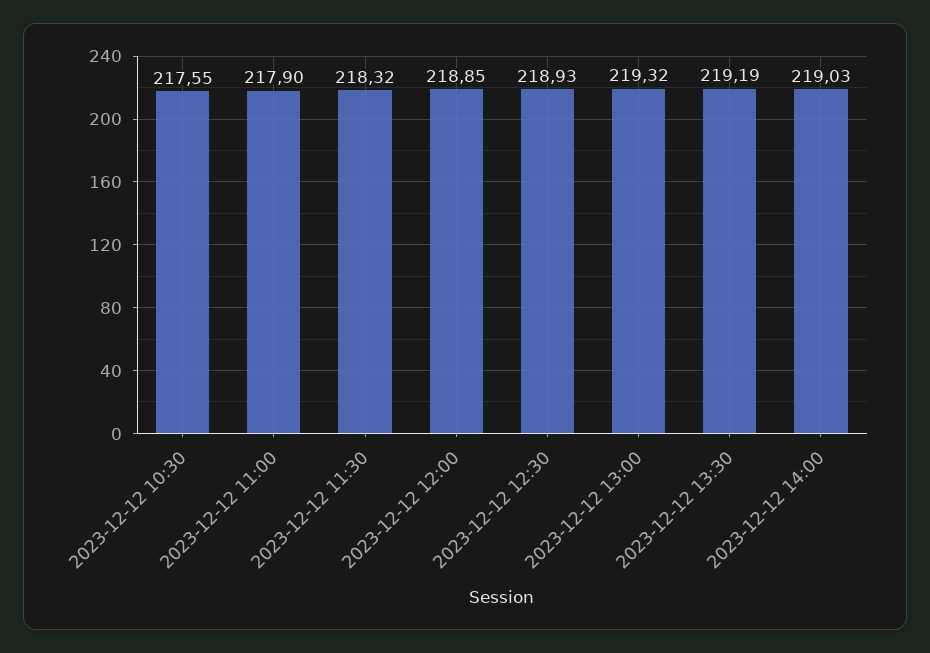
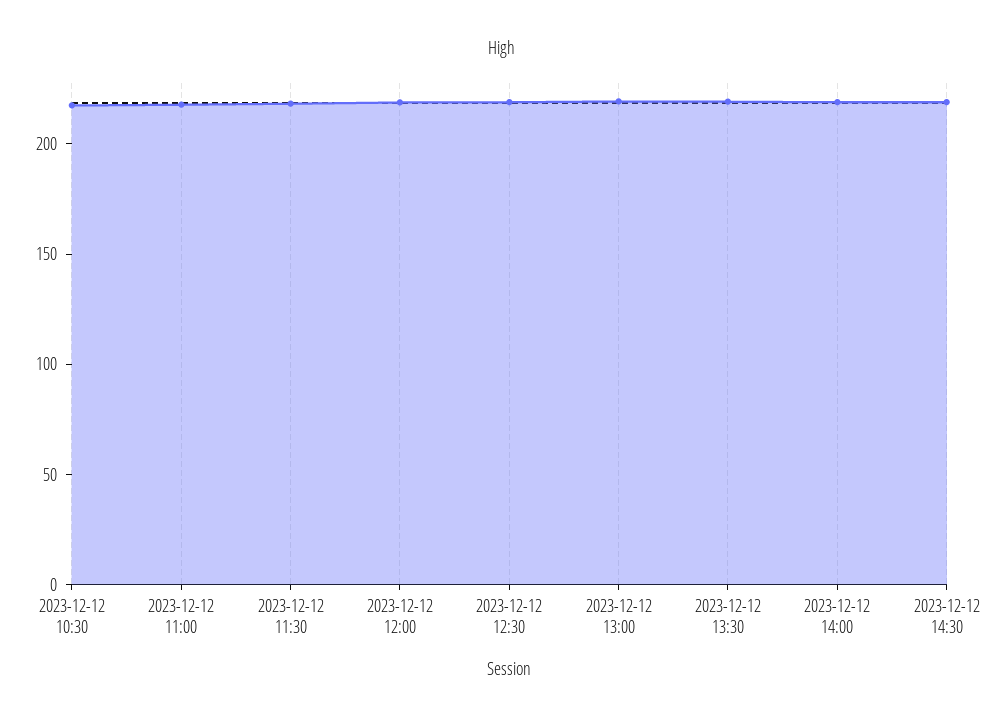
2023-12-12 14:30: none -> 220

